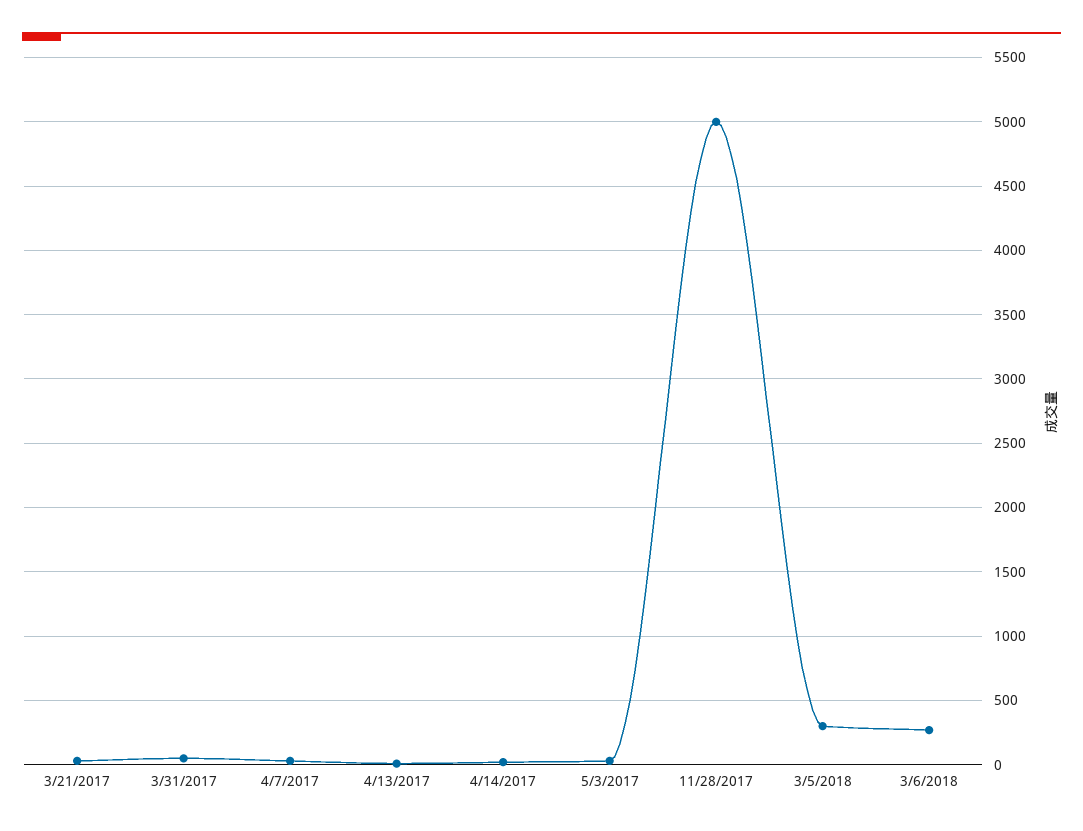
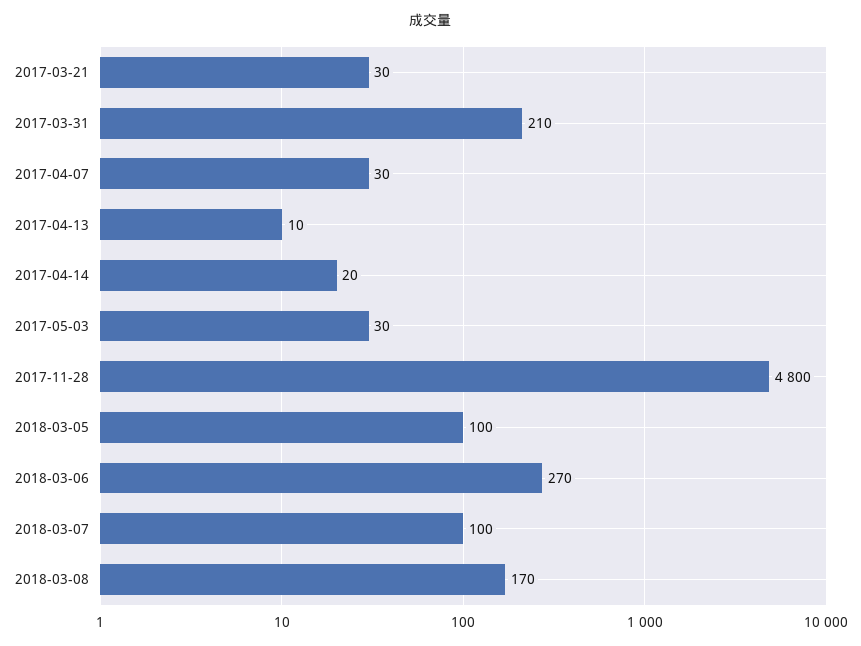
3/31/2017: 50 -> 210
11/28/2017: 5000 -> 4800
3/5/2018: 300 -> 100
2018-03-07: none -> 100
2018-03-08: none -> 170

